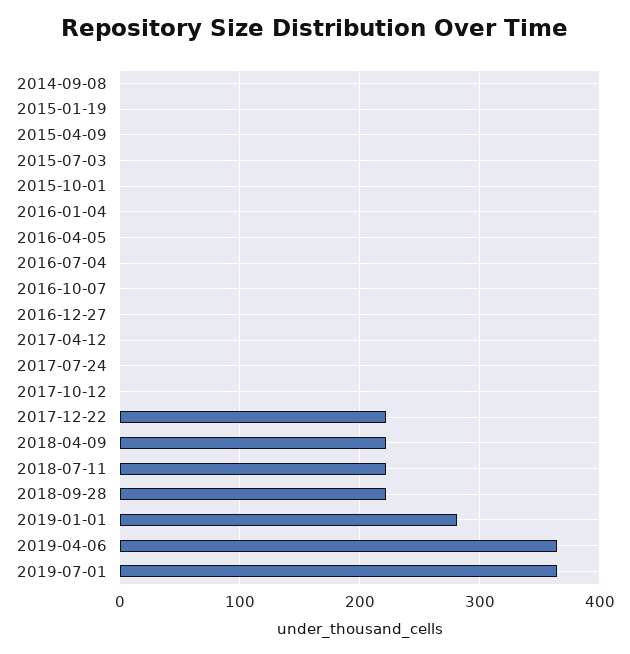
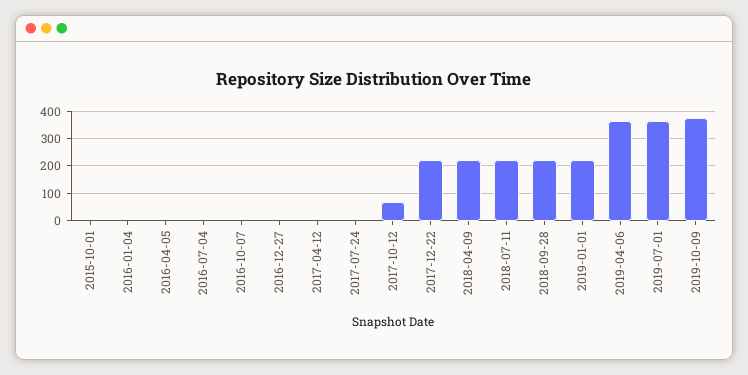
2014-09-08: 0 -> none
2015-01-19: 0 -> none
2015-04-09: 0 -> none
2015-07-03: 0 -> none
2017-10-12: 0 -> 75
2019-01-01: 280 -> 225
2019-10-09: none -> 375

